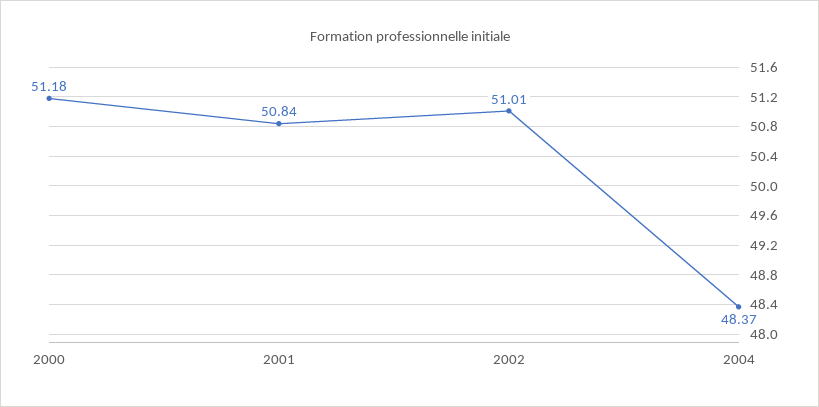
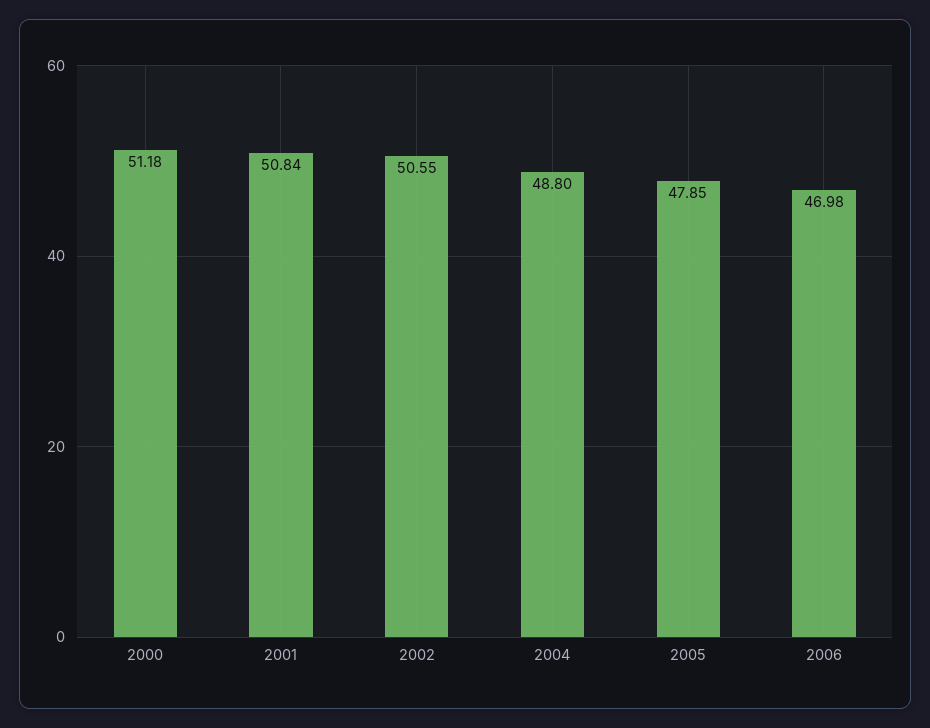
2002: 51.01 -> 50.55
2004: 48.37 -> 48.8
2005: none -> 47.85
2006: none -> 46.98

